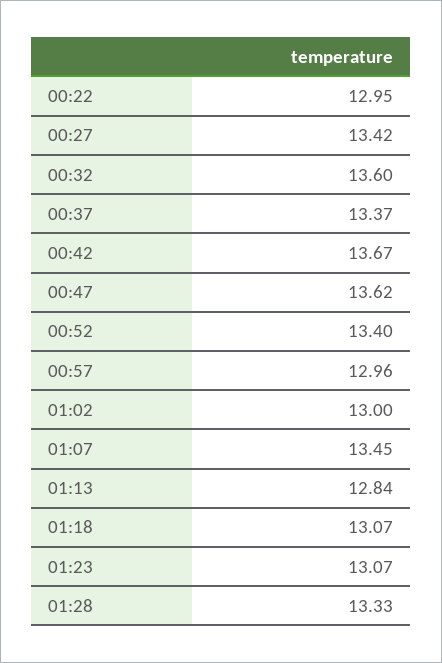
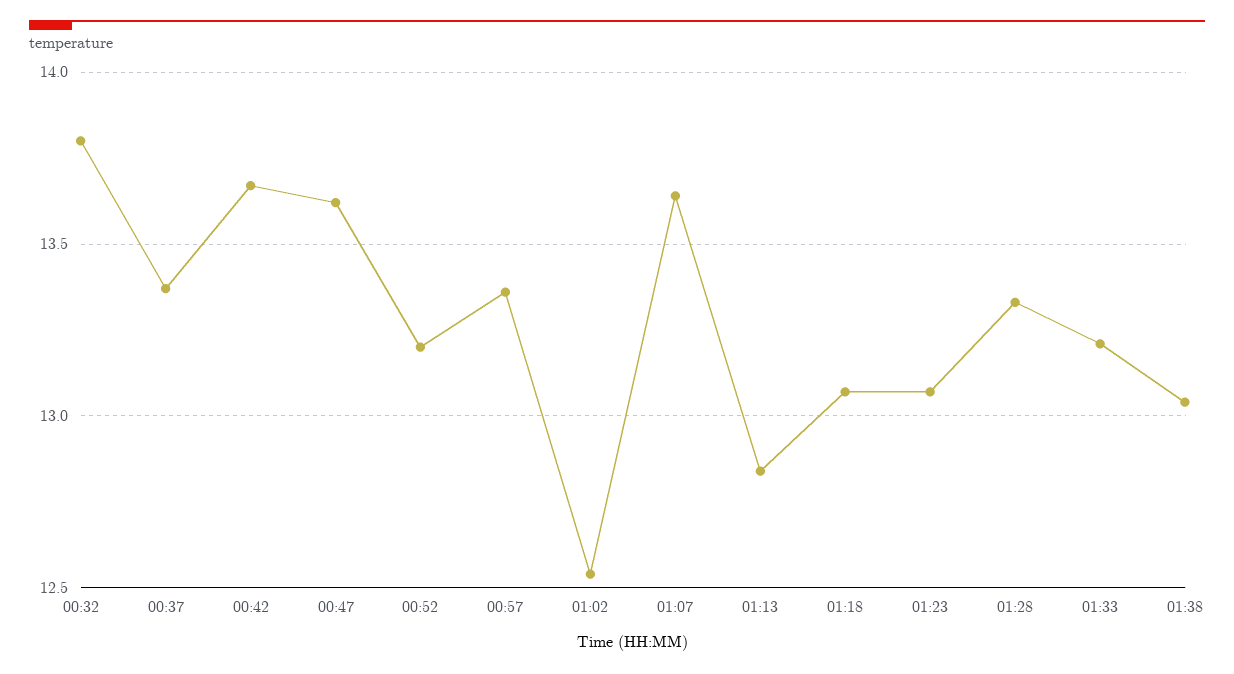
00:22: 12.95 -> none
00:27: 13.42 -> none
00:32: 13.6 -> 13.8
00:52: 13.4 -> 13.2
00:57: 12.96 -> 13.35
01:02: 13 -> 12.55
01:07: 13.45 -> 13.65
01:33: none -> 13.2
01:38: none -> 13.05

